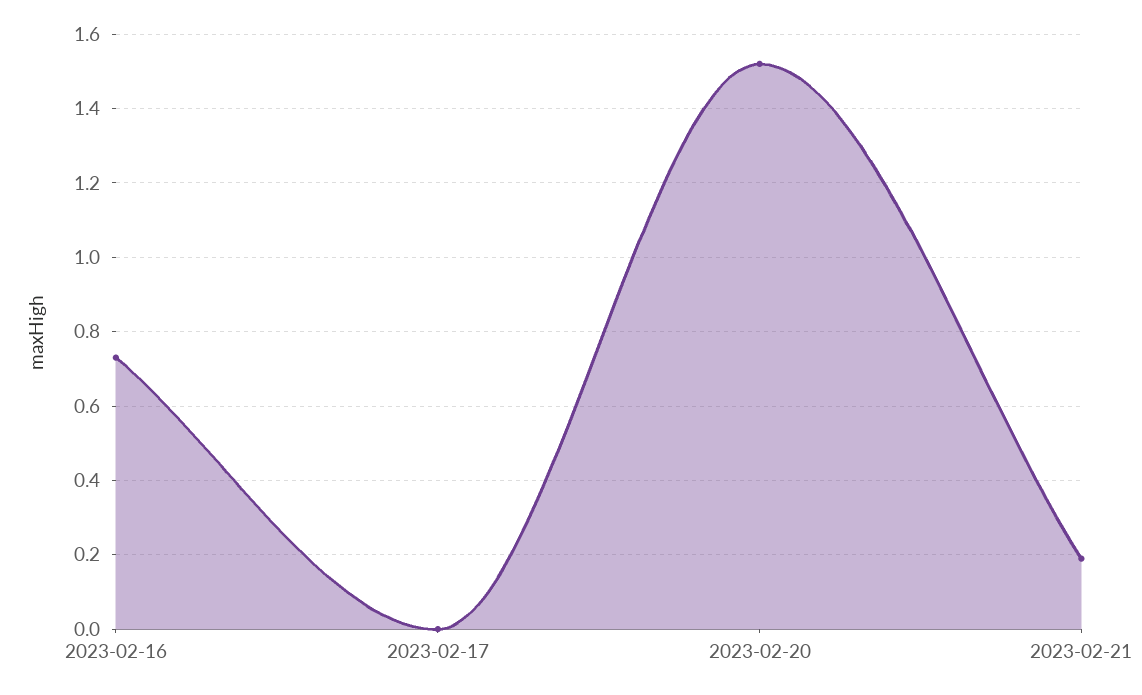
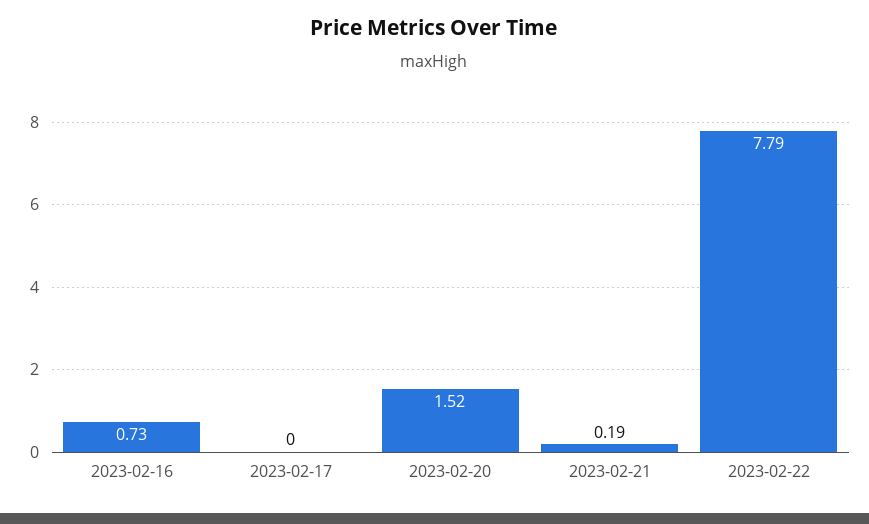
2023-02-22: none -> 7.79

